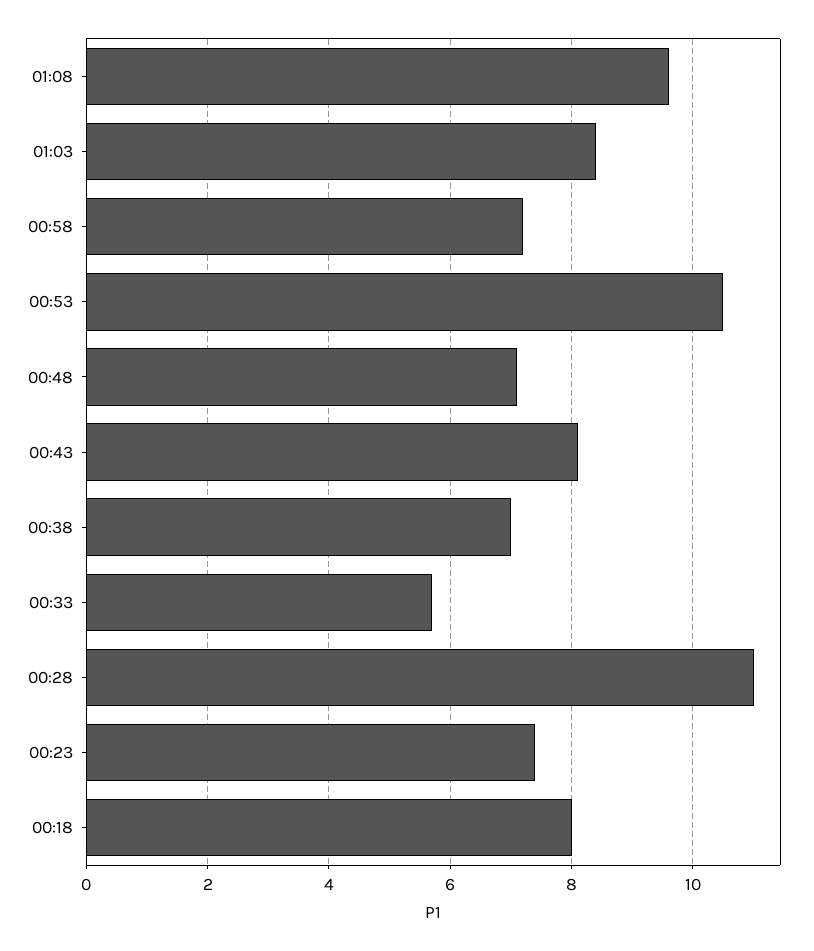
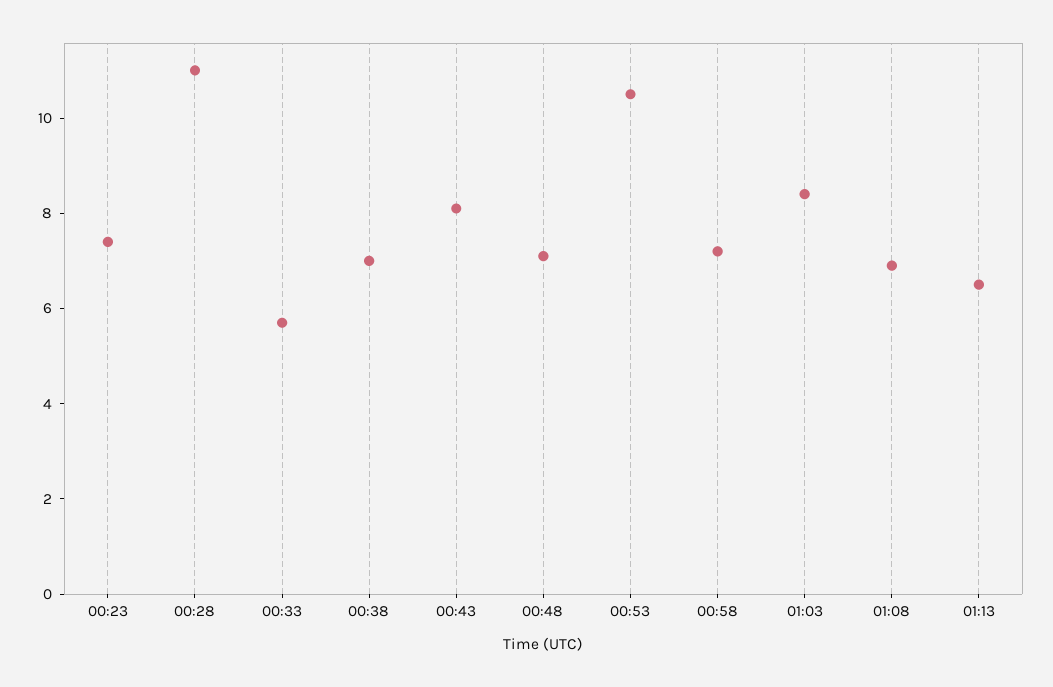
01:08: 9.5 -> 7
00:18: 8 -> none
01:13: none -> 6.5

